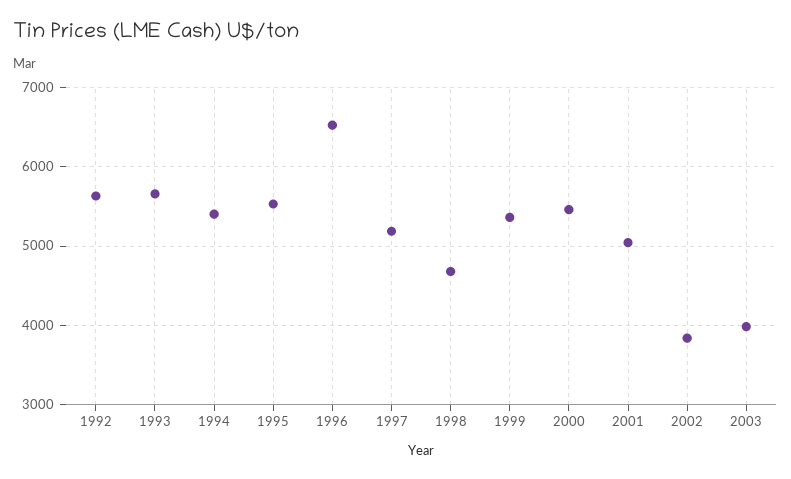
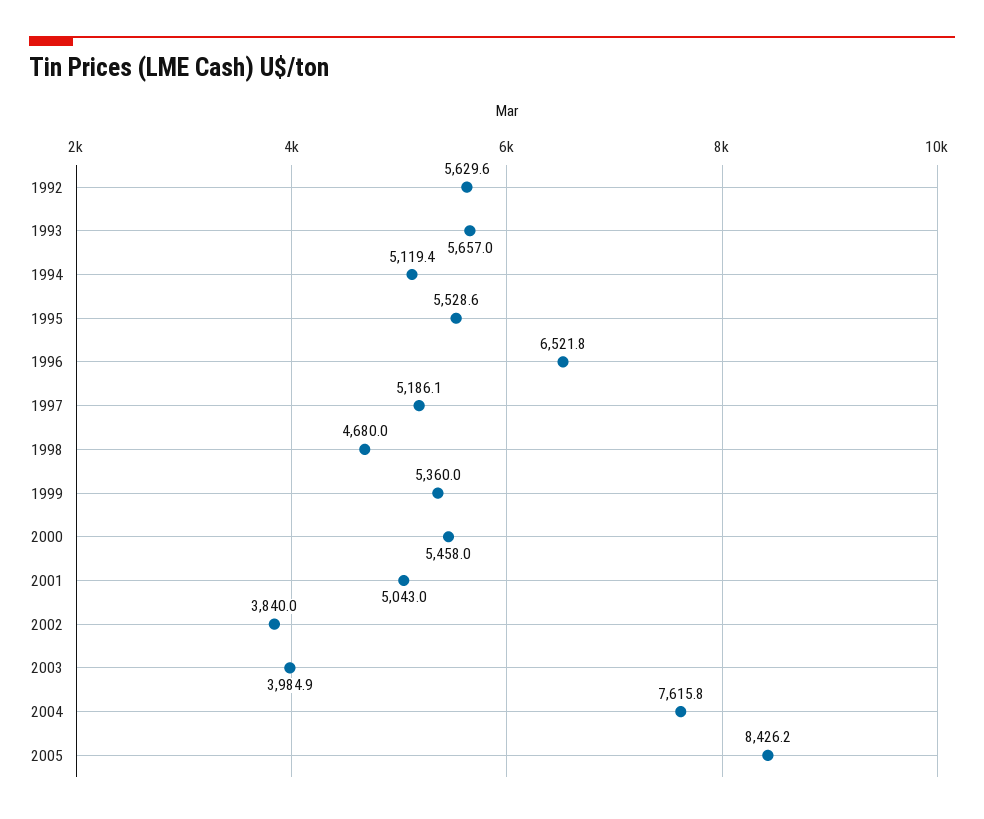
1994: 5400 -> 5119.4
2004: none -> 7615.8
2005: none -> 8426.2

